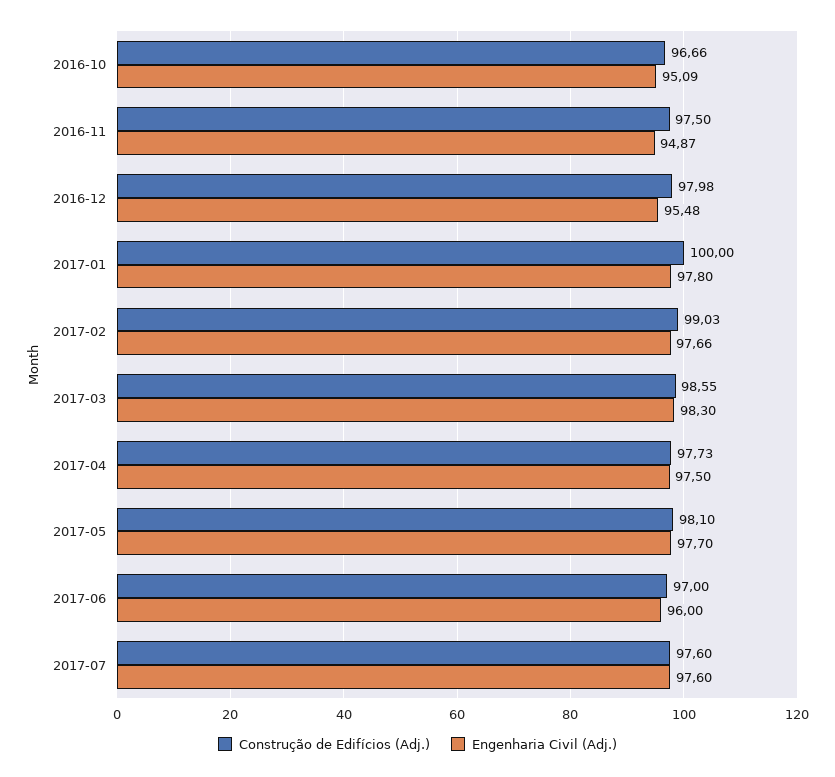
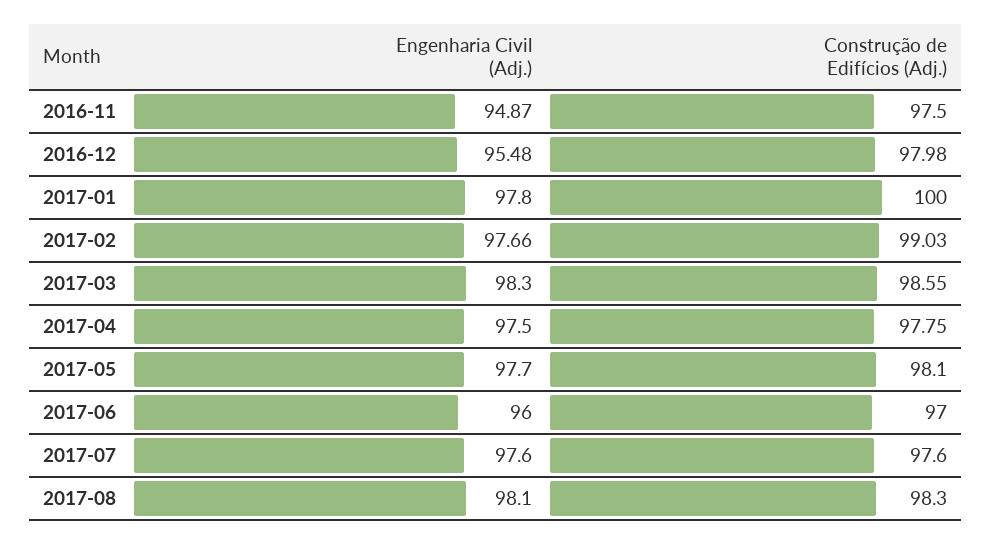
Construção de Edifícios (Adj.), 2016-10: 96.66 -> none
Engenharia Civil (Adj.), 2016-10: 95.09 -> none
Construção de Edifícios (Adj.), 2017-04: 97.73 -> 97.75
Engenharia Civil (Adj.), 2017-08: none -> 98.1
Construção de Edifícios (Adj.), 2017-08: none -> 98.3

